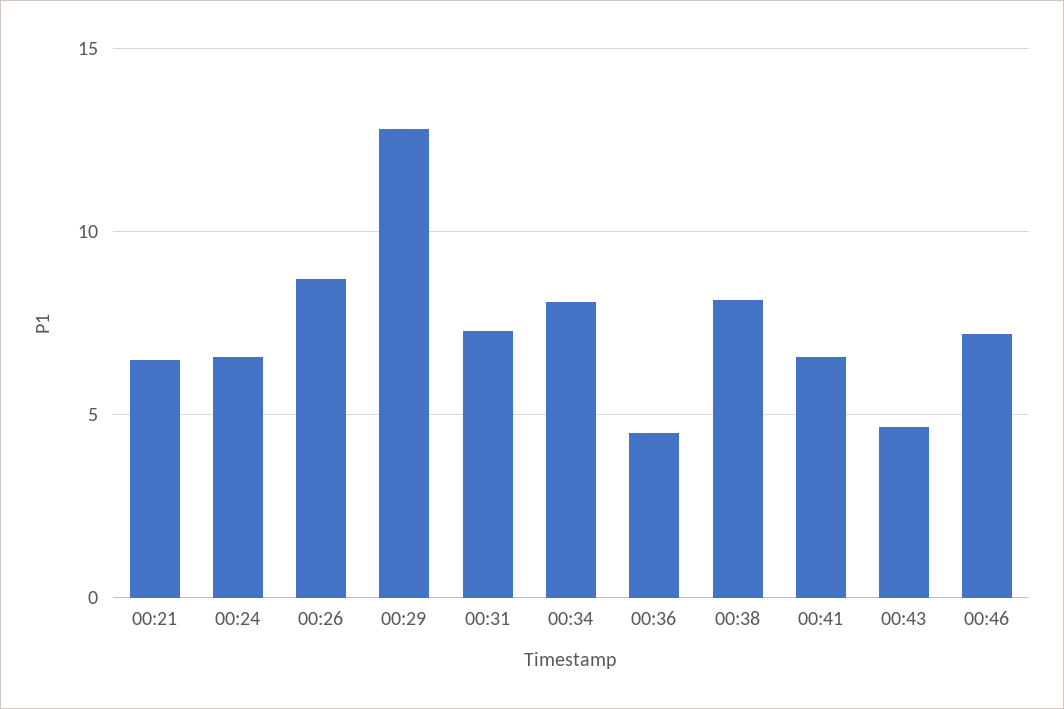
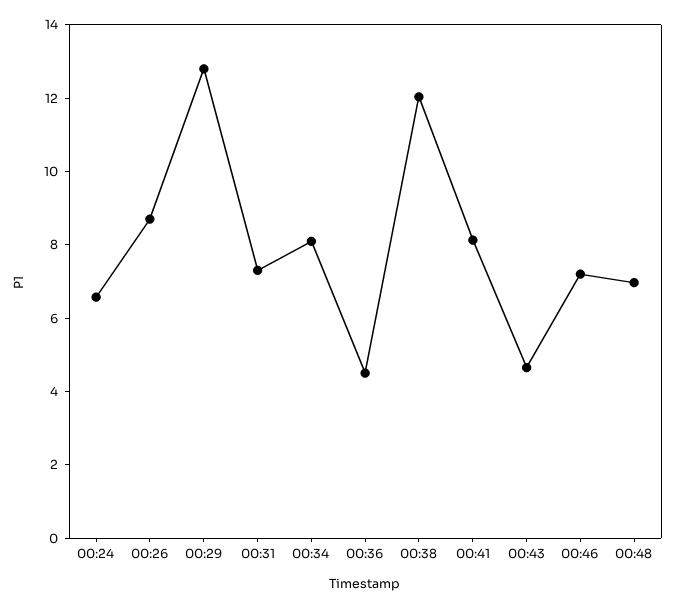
00:21: 6.5 -> none
00:38: 8 -> 12
00:41: 6.5 -> 8
00:48: none -> 7

